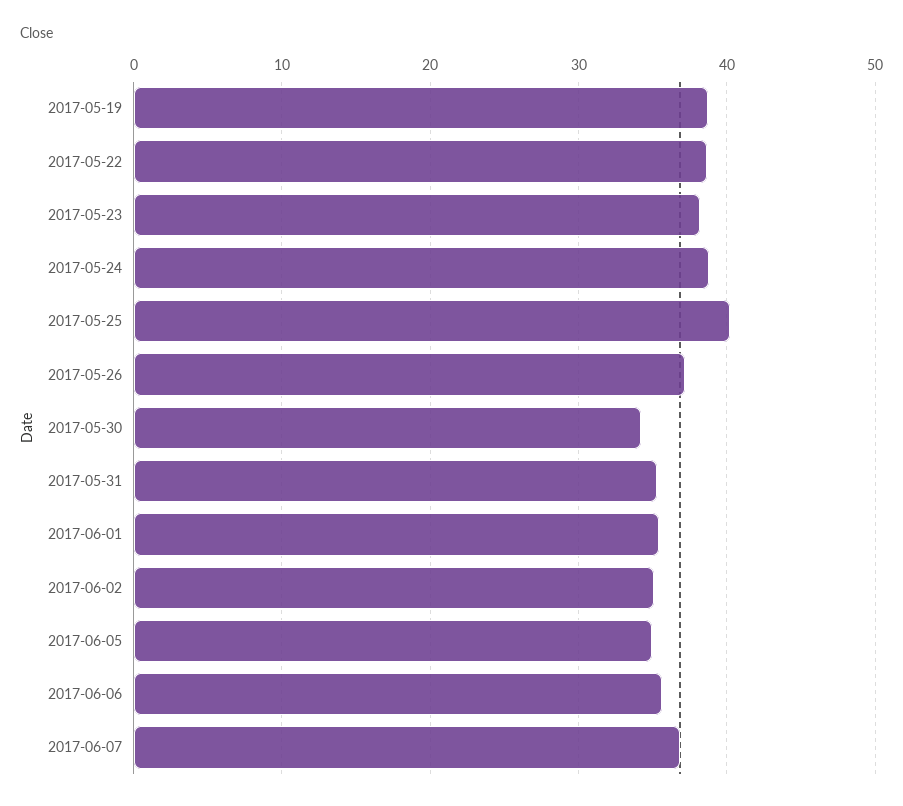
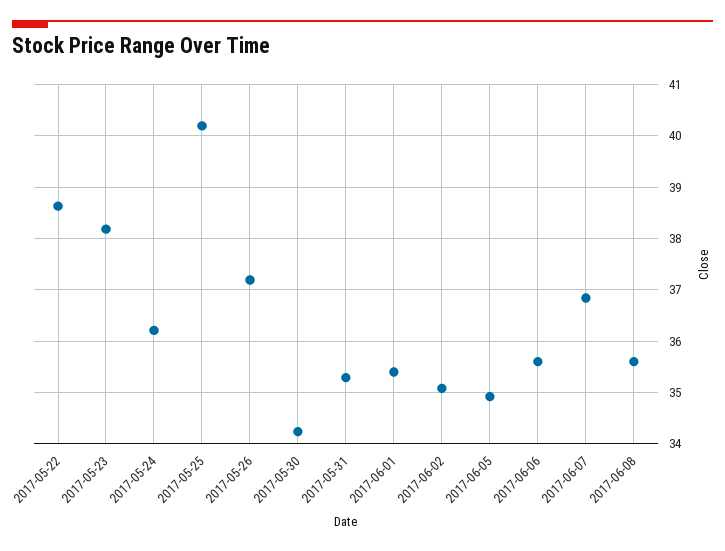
2017-05-19: 39 -> none
2017-05-24: 39 -> 36.2
2017-06-08: none -> 35.6

